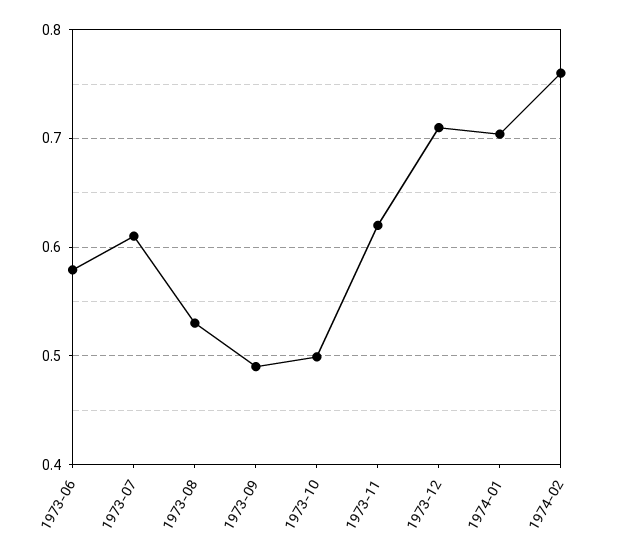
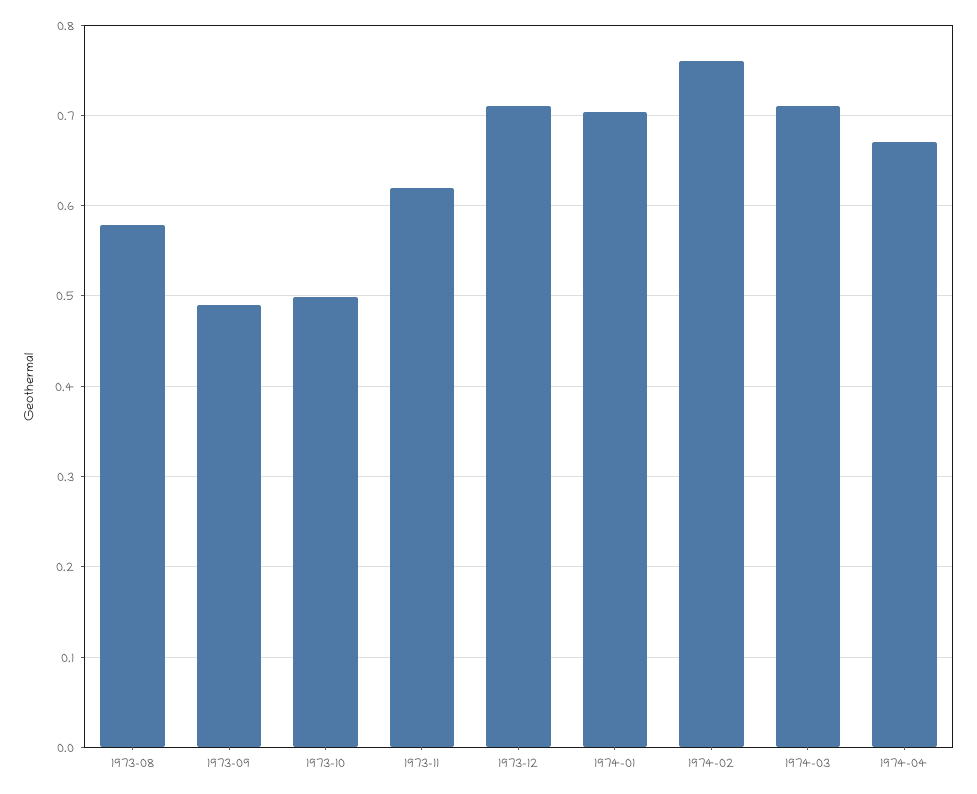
1973-06: 0.58 -> none
1973-07: 0.61 -> none
1973-08: 0.53 -> 0.58
1974-03: none -> 0.71
1974-04: none -> 0.67

